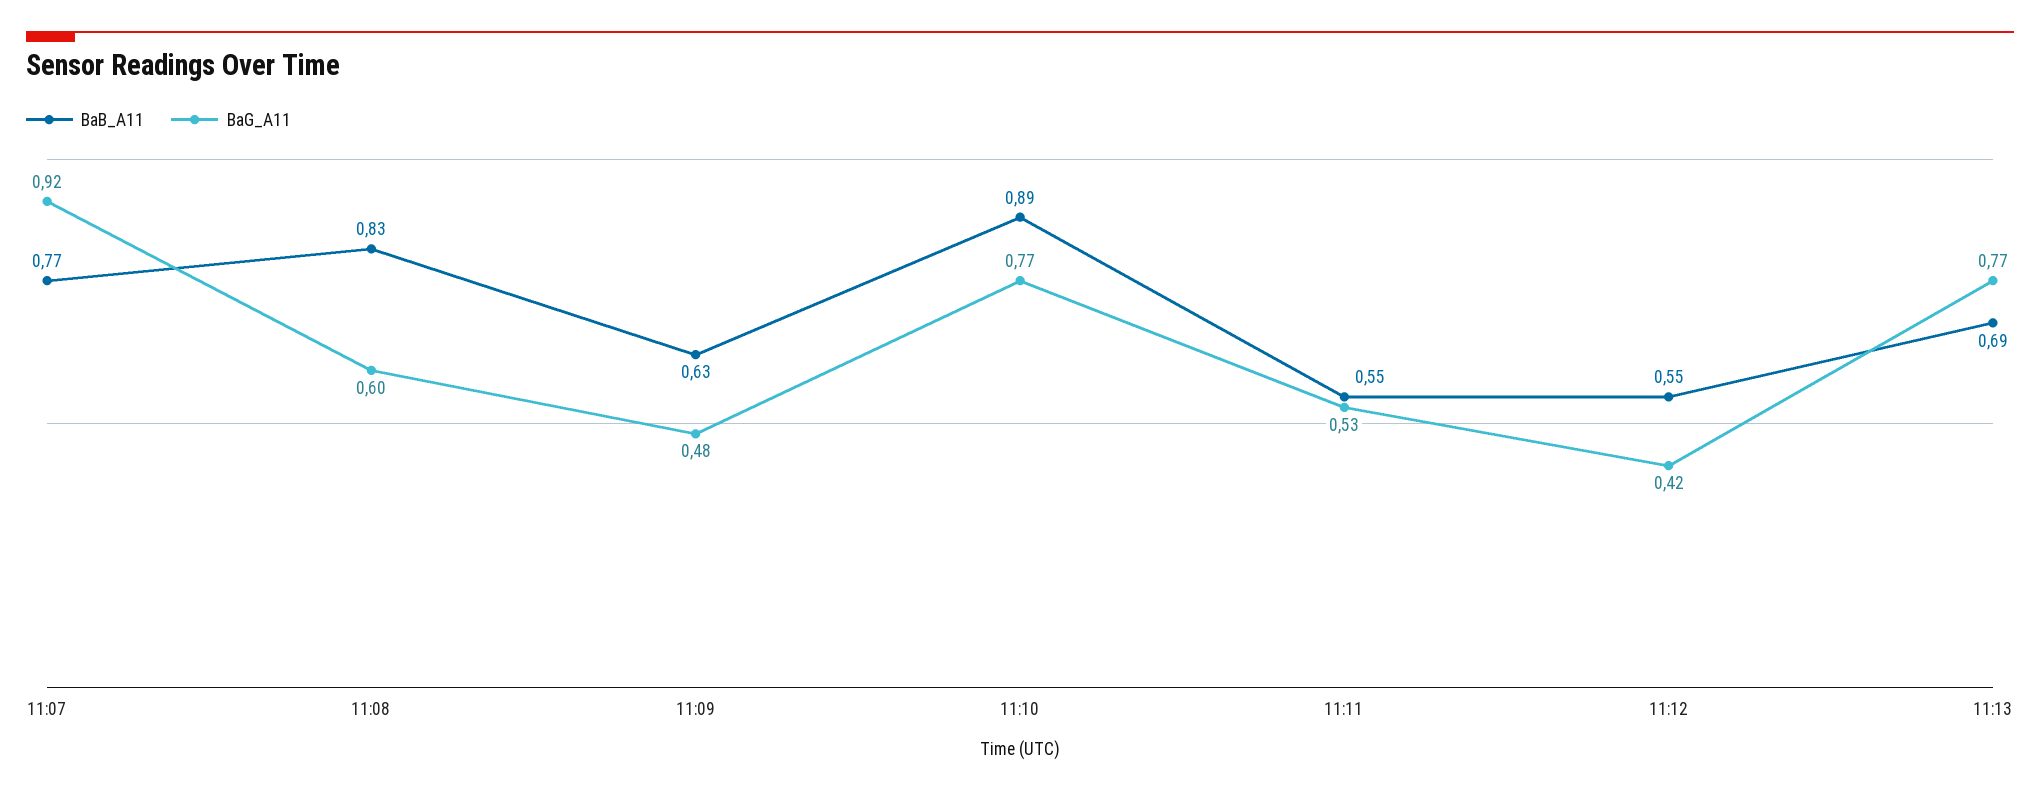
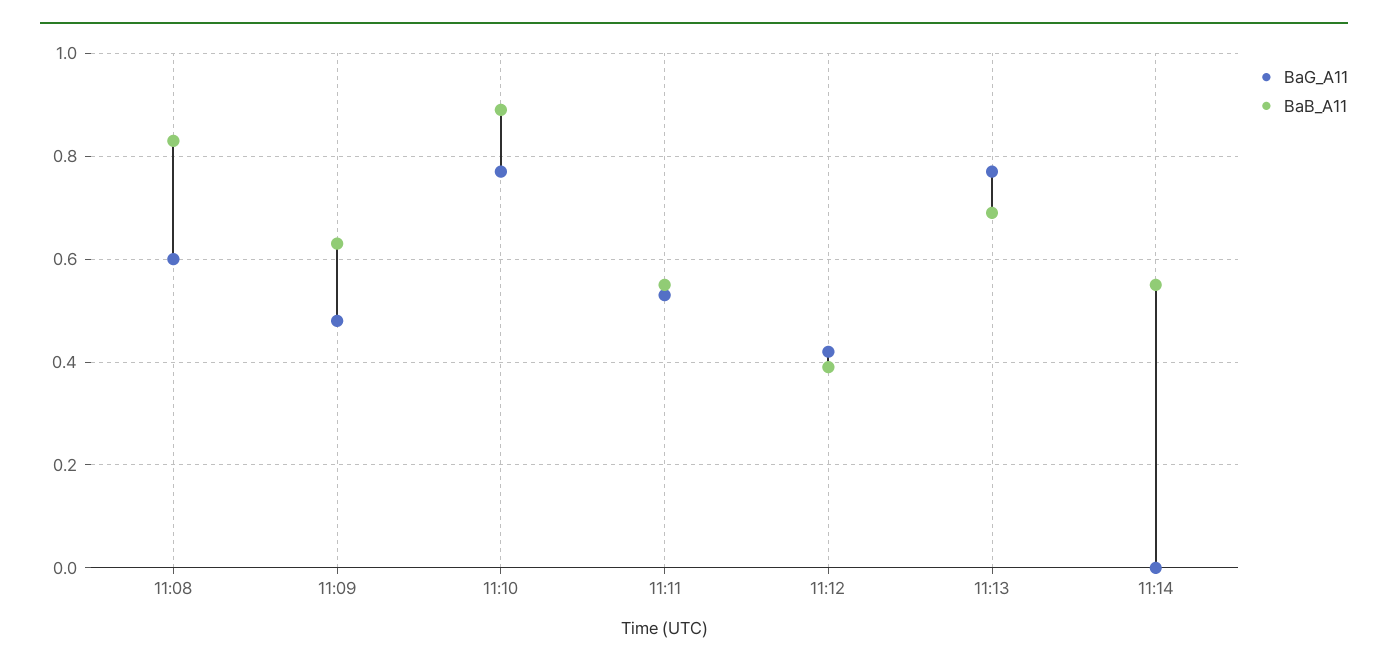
BaB_A11, 11:07: 0.77 -> none
BaG_A11, 11:07: 0.92 -> none
BaB_A11, 11:12: 0.55 -> 0.4
BaG_A11, 11:14: none -> 0
BaB_A11, 11:14: none -> 0.55

